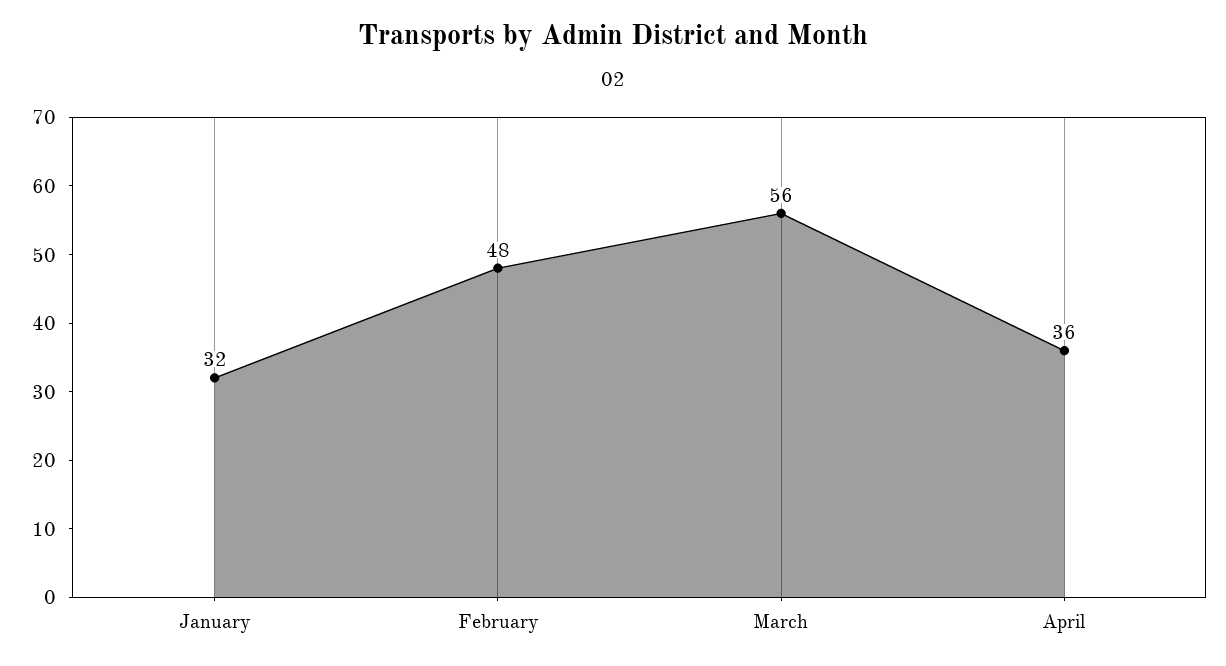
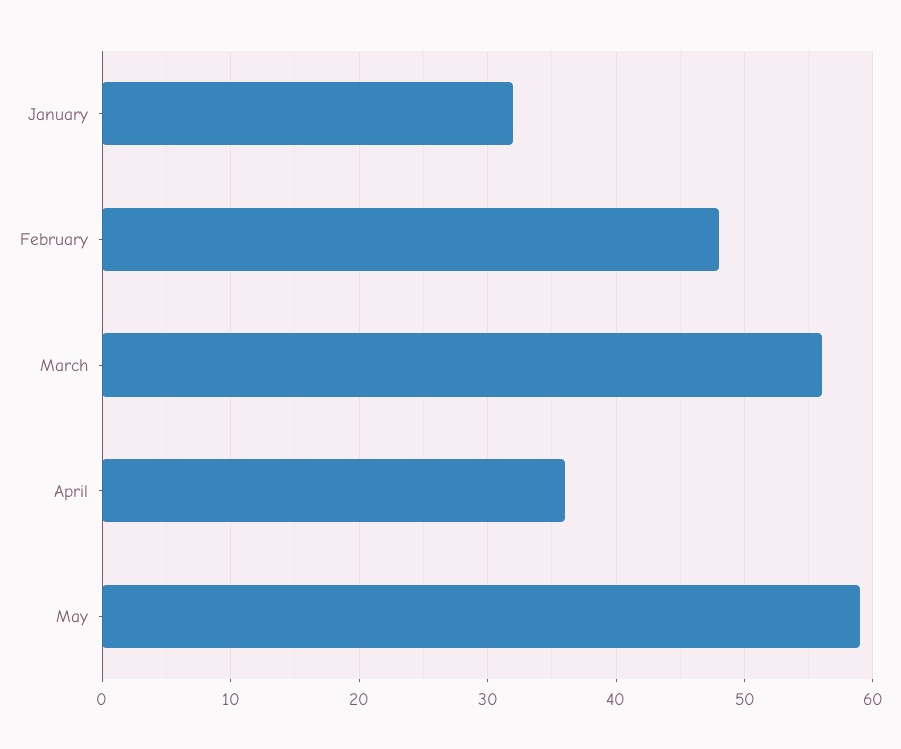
May: none -> 59

